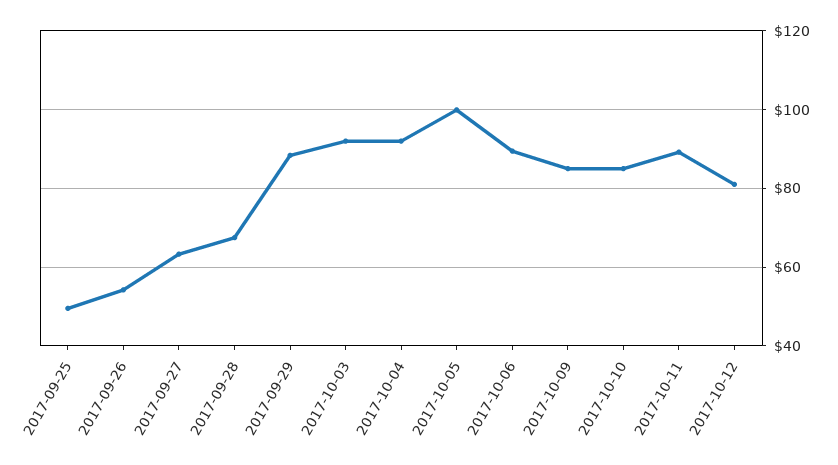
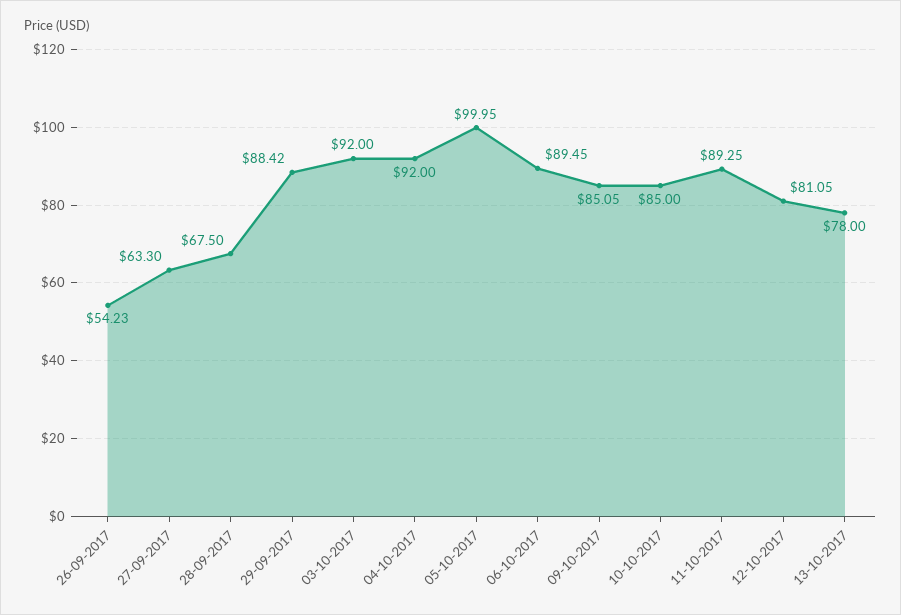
2017-09-25: 50 -> none
13-10-2017: none -> 78

